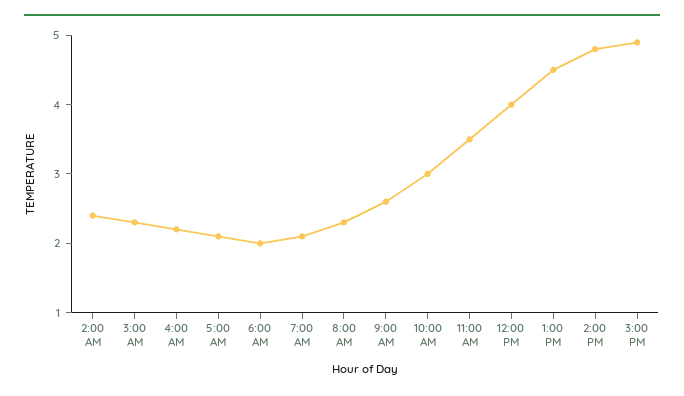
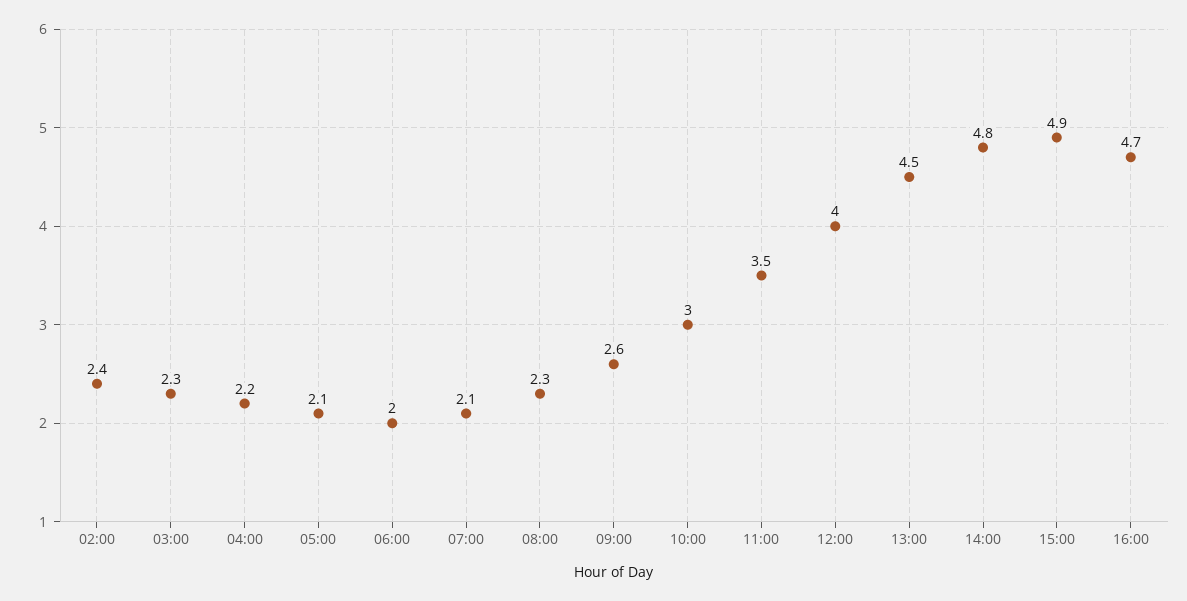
16:00: none -> 4.7

